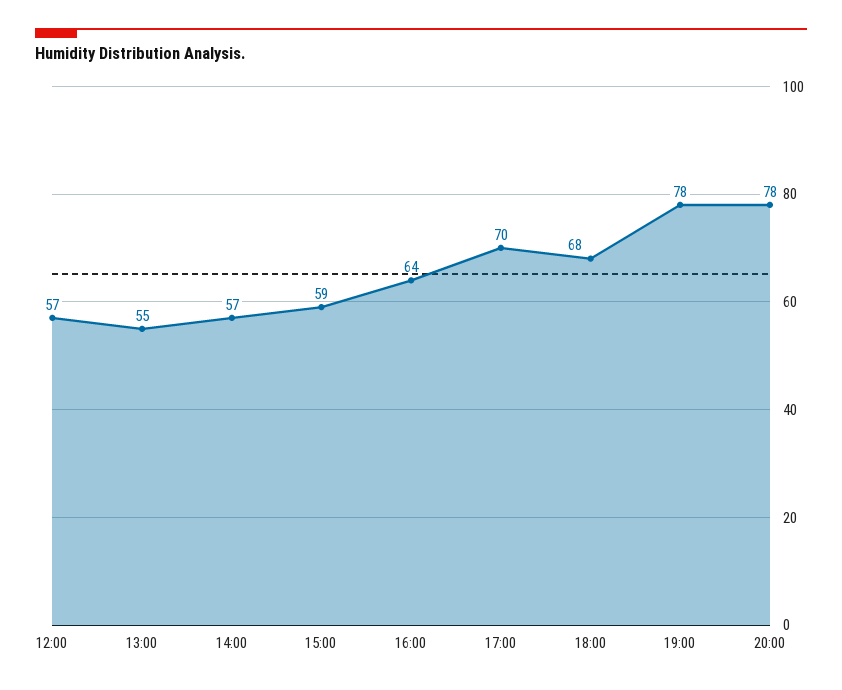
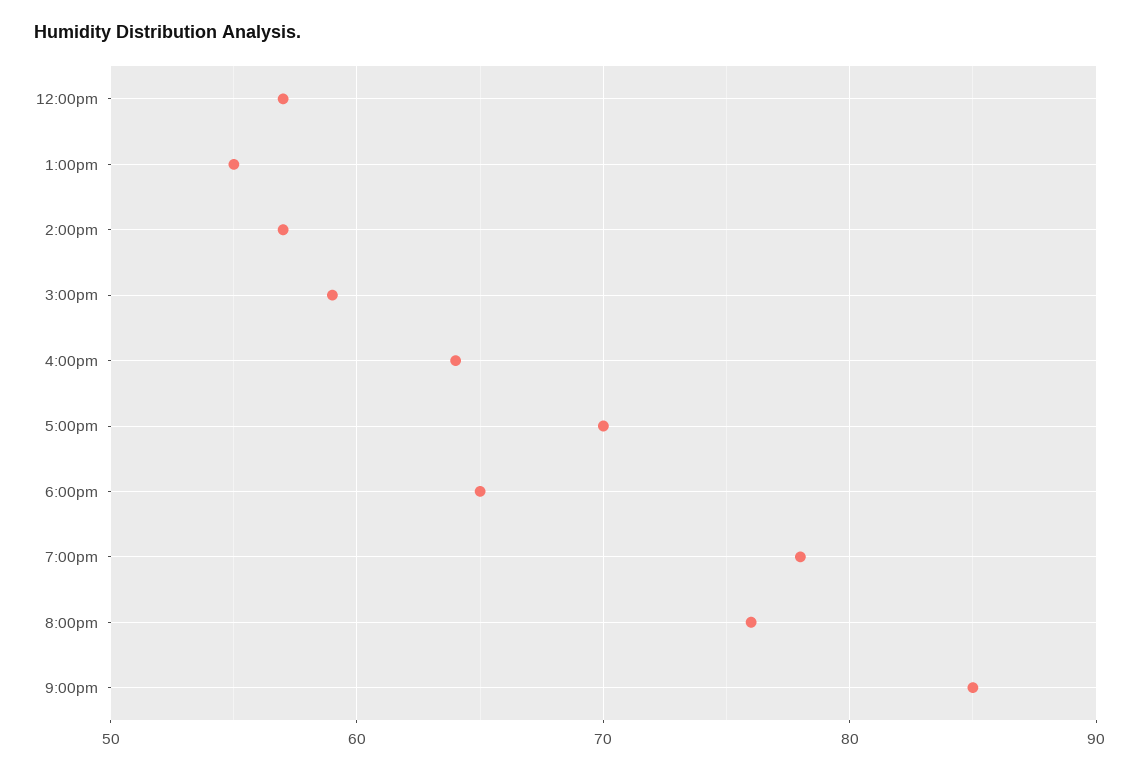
18:00: 68 -> 65
20:00: 78 -> 76
9:00pm: none -> 85

